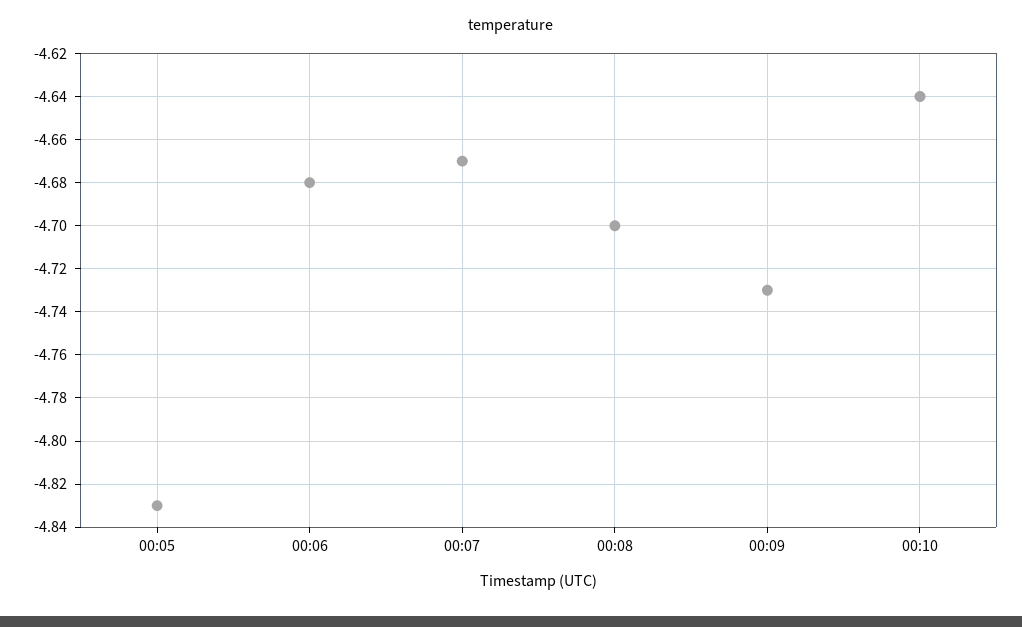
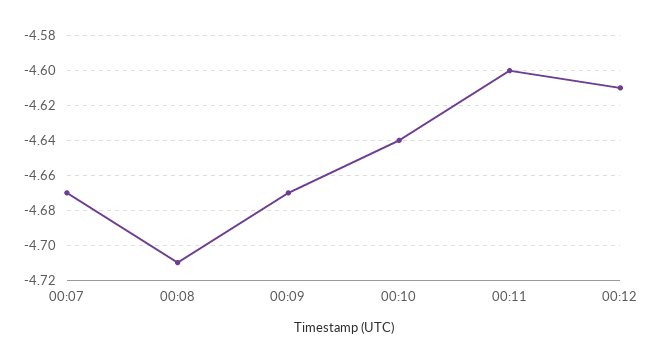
00:05: -4.83 -> none
00:06: -4.68 -> none
00:08: -4.7 -> -4.71
00:09: -4.73 -> -4.67
00:11: none -> -4.6
00:12: none -> -4.61

